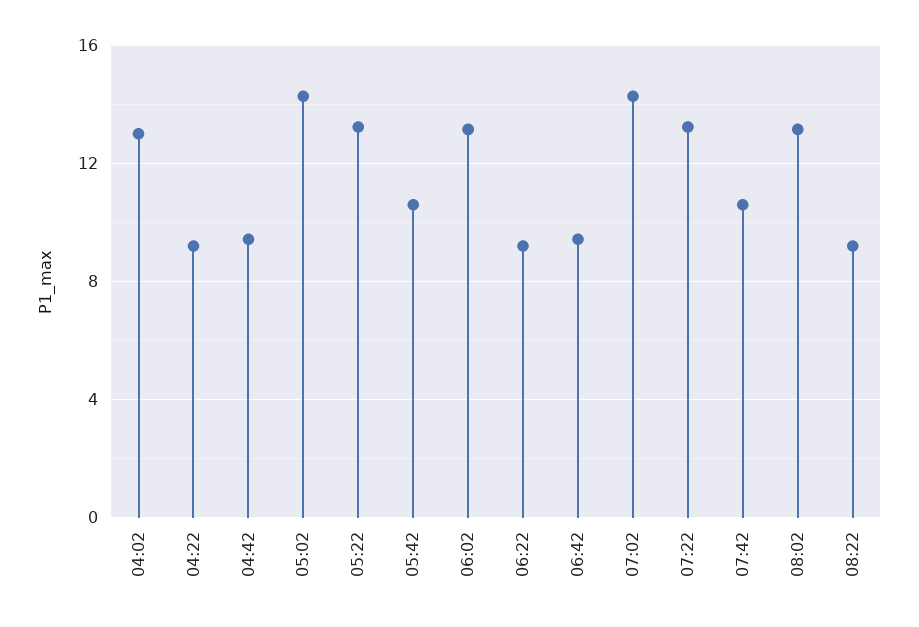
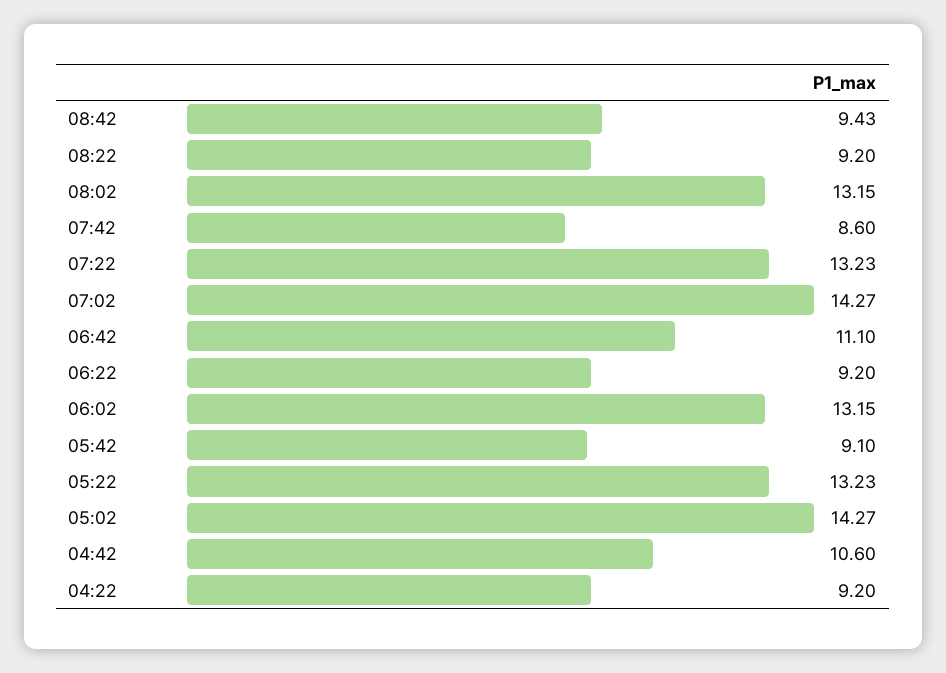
04:02: 13 -> none
04:42: 9.5 -> 10.6
05:42: 10.5 -> 9.1
06:42: 9.5 -> 11.1
07:42: 10.5 -> 8.6
08:42: none -> 9.43

